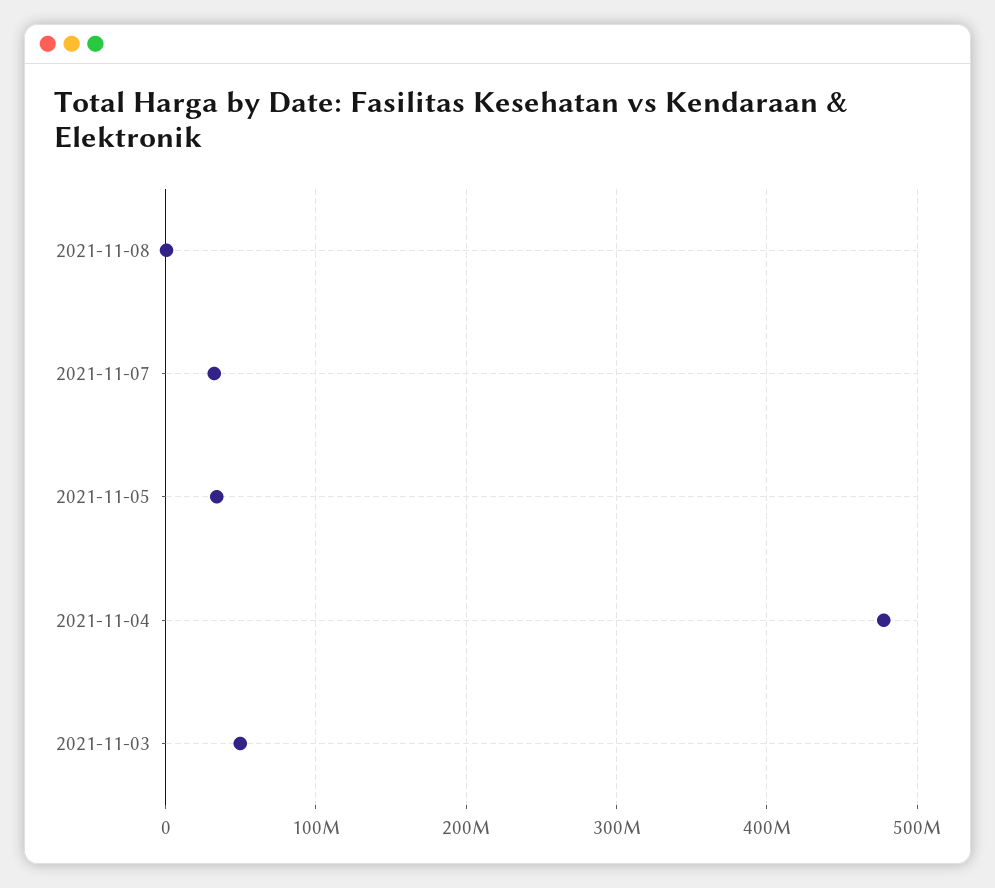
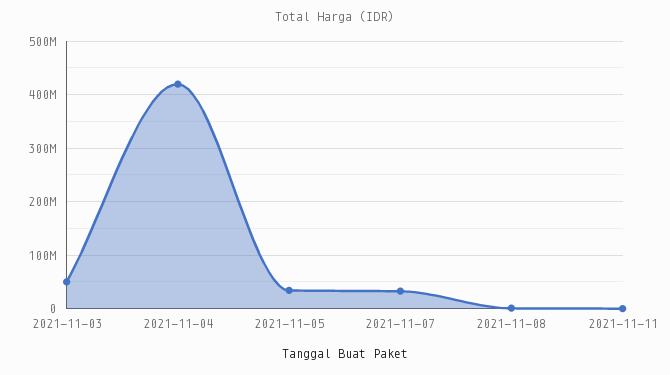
2021-11-04: 480000000 -> 420000000
2021-11-11: none -> 0

